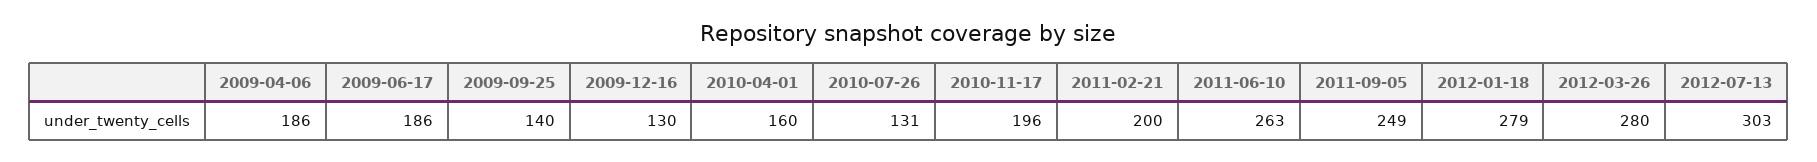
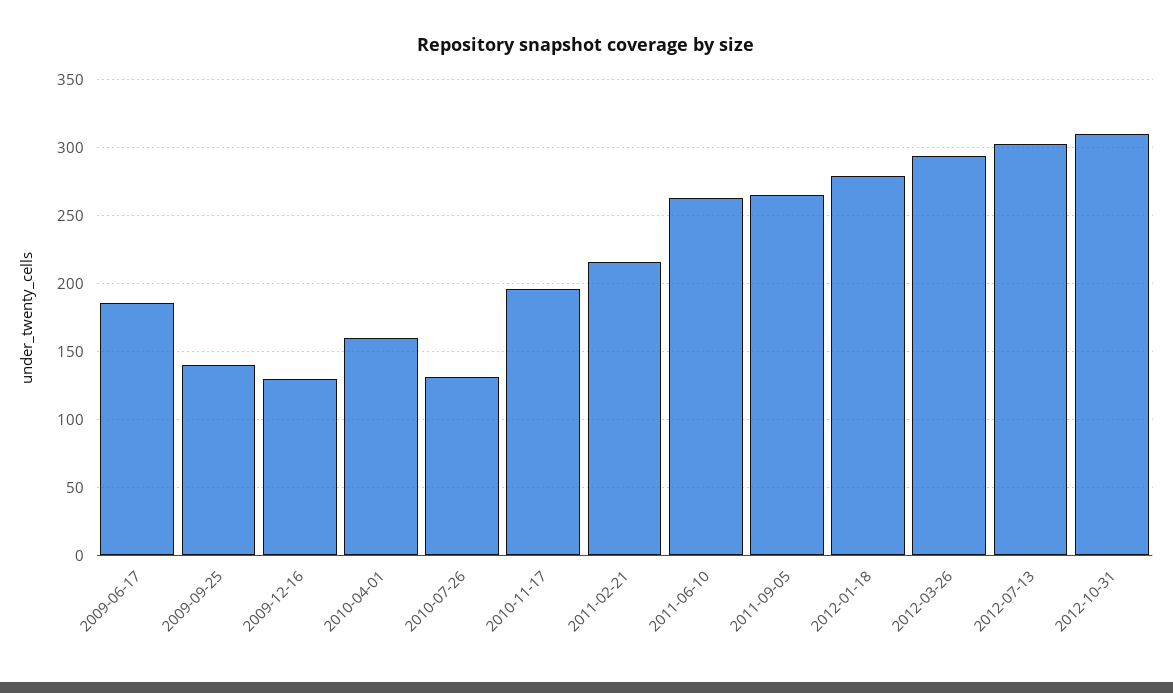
2009-04-06: 186 -> none
2011-02-21: 200 -> 215
2011-09-05: 249 -> 265
2012-03-26: 280 -> 295
2012-10-31: none -> 310

